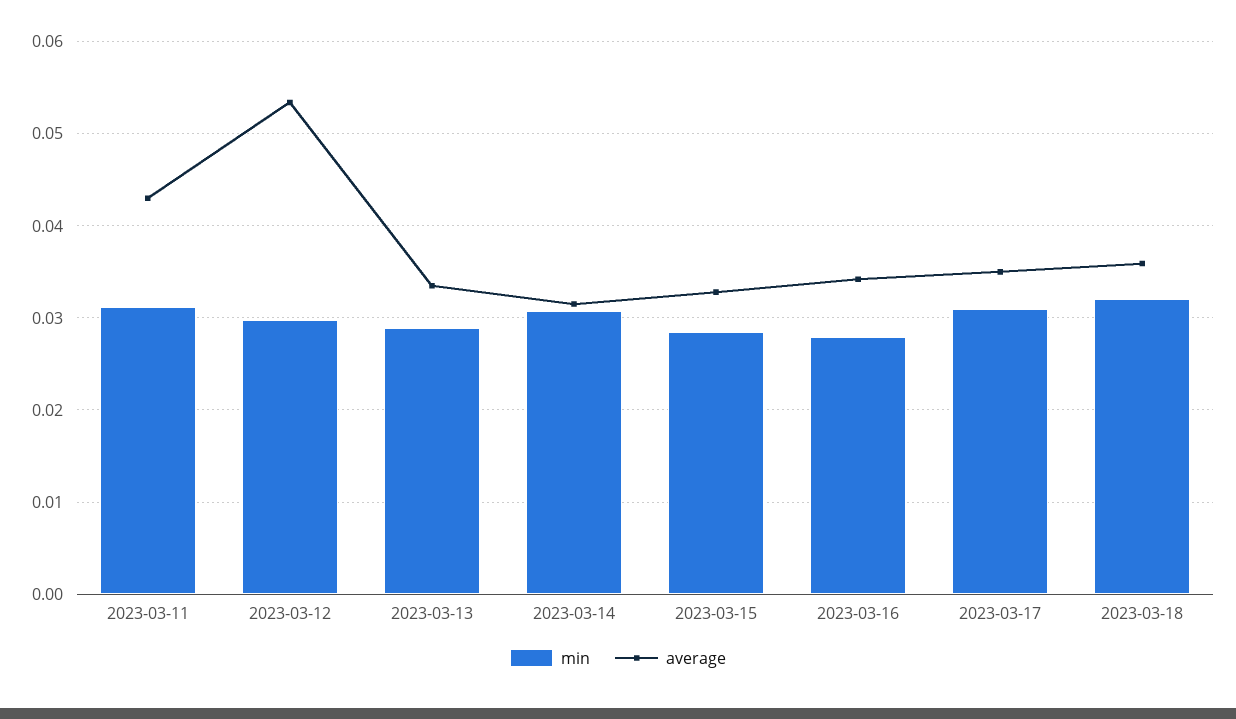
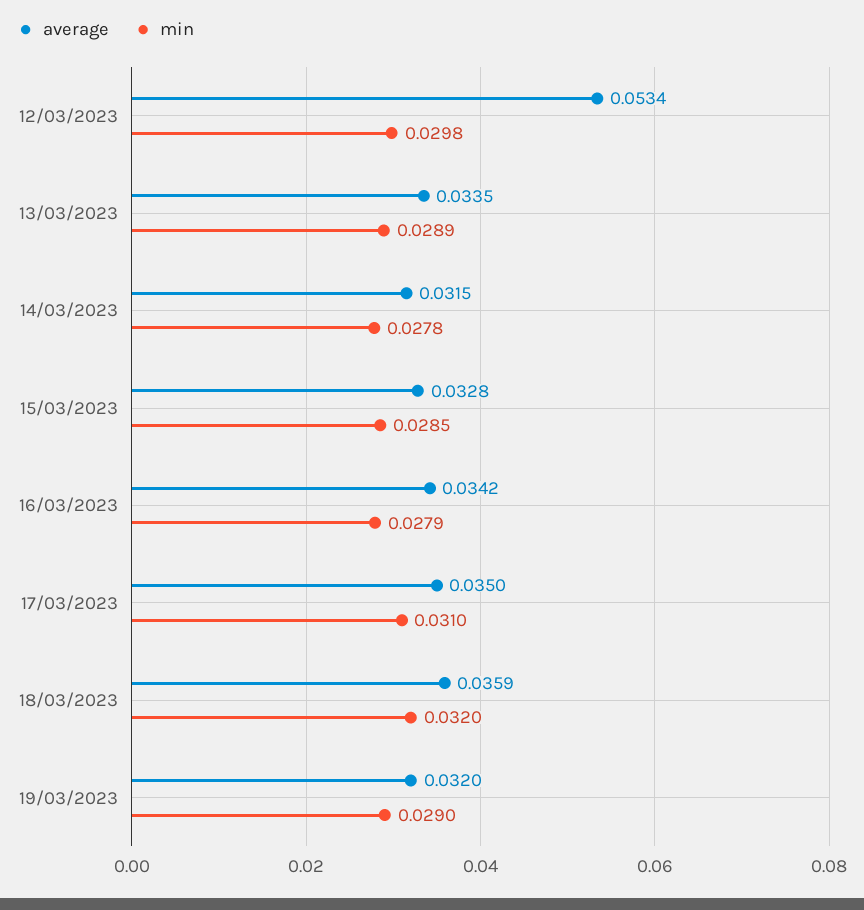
min, 2023-03-11: 0.031 -> none
average, 2023-03-11: 0.043 -> none
min, 2023-03-14: 0.031 -> 0.0278
average, 19/03/2023: none -> 0.032
min, 19/03/2023: none -> 0.029

